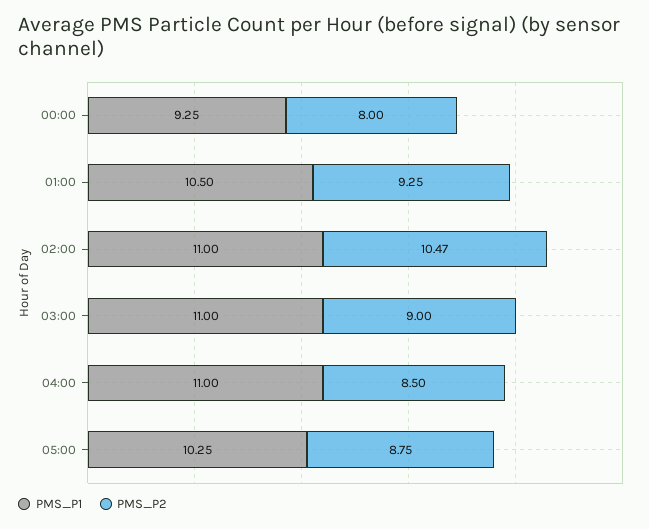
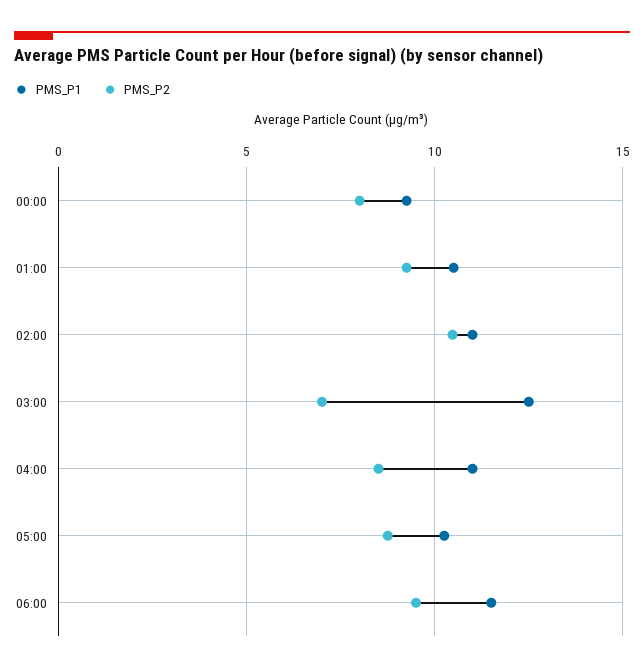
PMS_P1, 03:00: 11 -> 12.5
PMS_P2, 03:00: 9 -> 7
PMS_P1, 06:00: none -> 11.5
PMS_P2, 06:00: none -> 9.5

